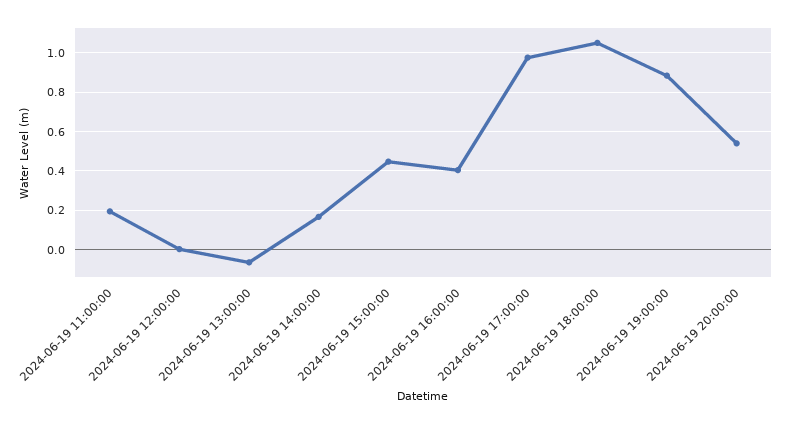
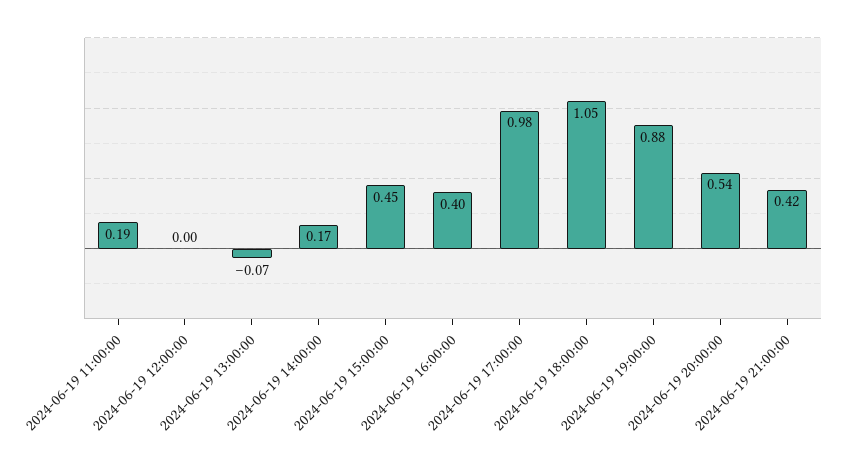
2024-06-19 21:00:00: none -> 0.42

